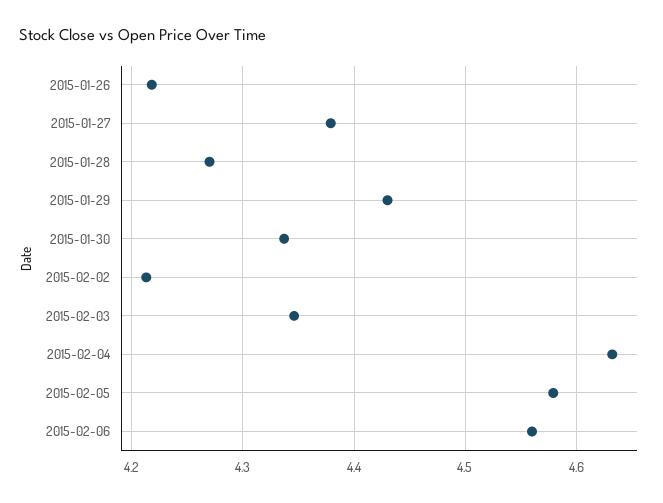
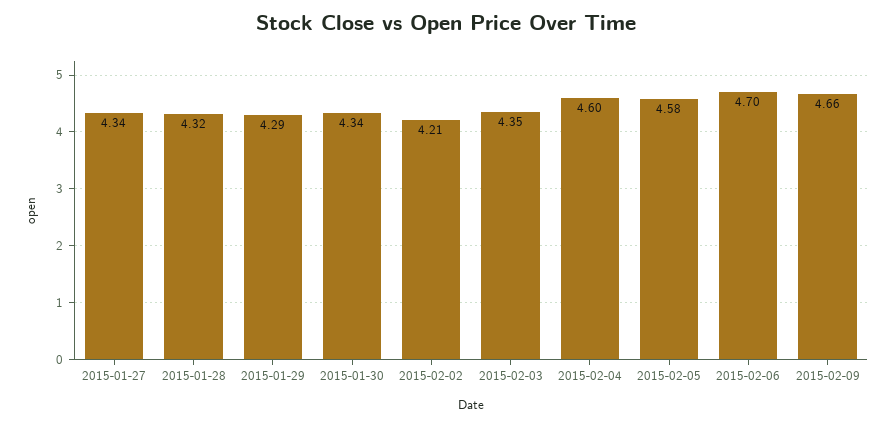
2015-01-26: 4.22 -> none
2015-01-27: 4.38 -> 4.34
2015-01-28: 4.27 -> 4.32
2015-01-29: 4.43 -> 4.29
2015-02-04: 4.63 -> 4.6
2015-02-06: 4.56 -> 4.7
2015-02-09: none -> 4.66

